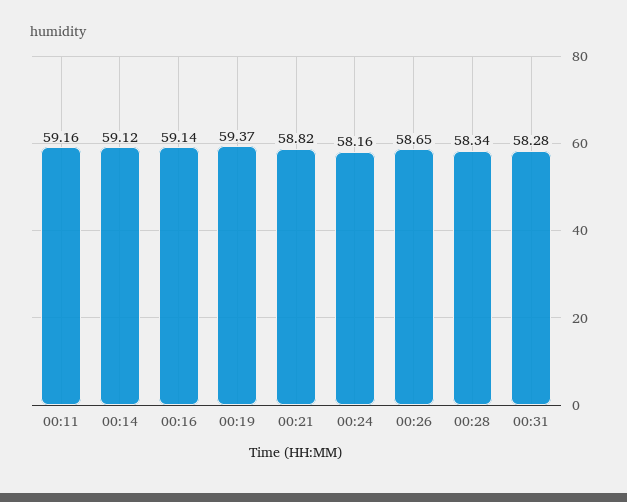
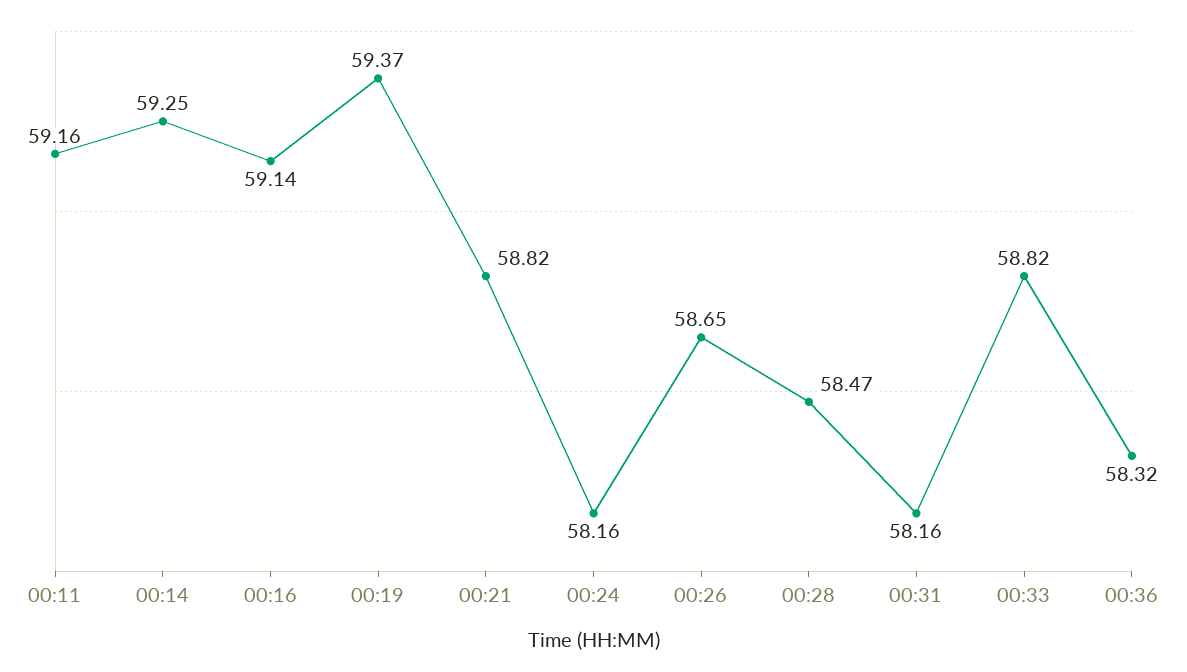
00:14: 59.12 -> 59.25
00:28: 58.34 -> 58.47
00:31: 58.28 -> 58.16
00:33: none -> 58.82
00:36: none -> 58.32

